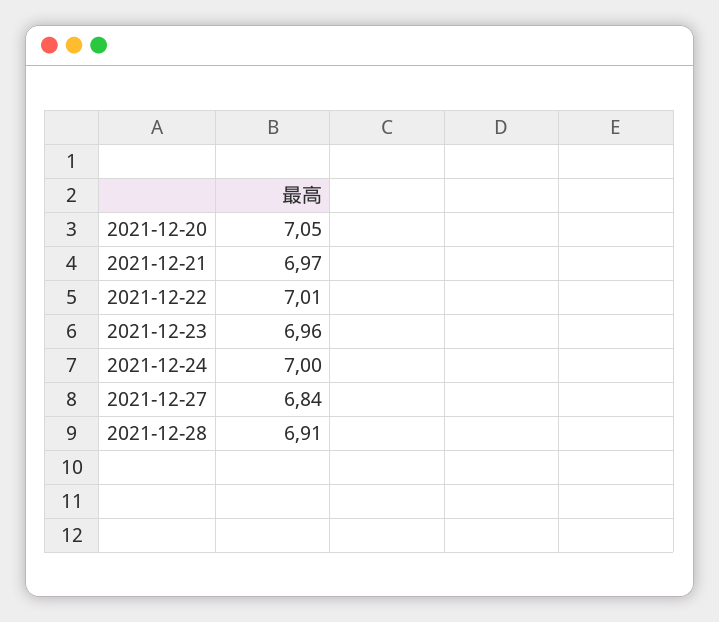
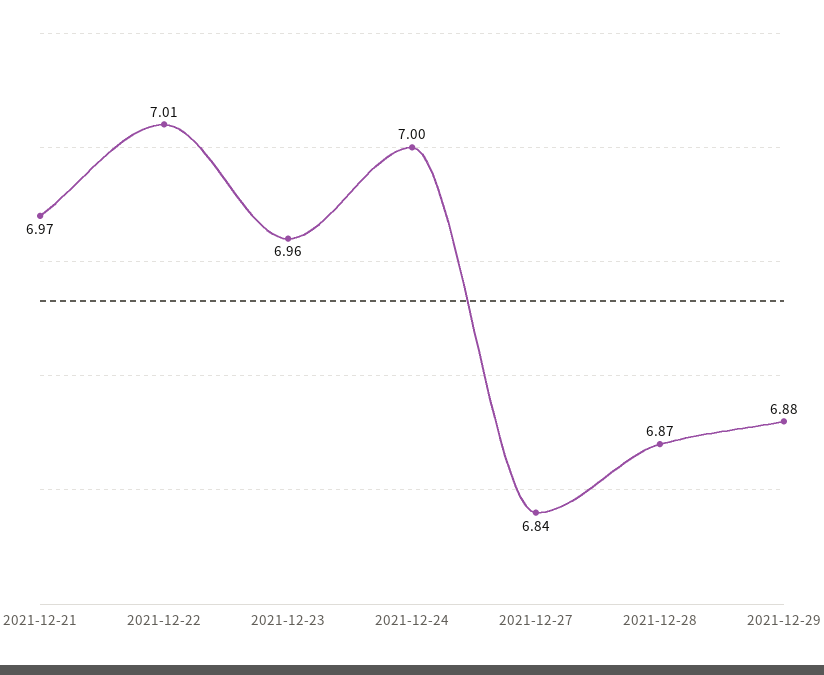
2021-12-20: 7.05 -> none
2021-12-28: 6.91 -> 6.87
2021-12-29: none -> 6.88

